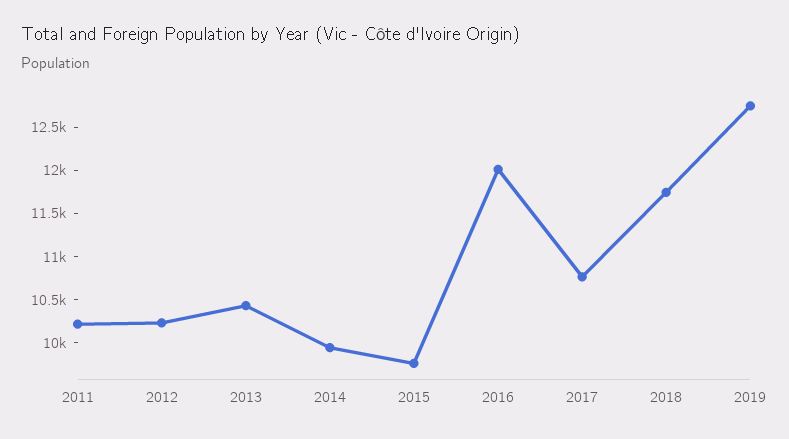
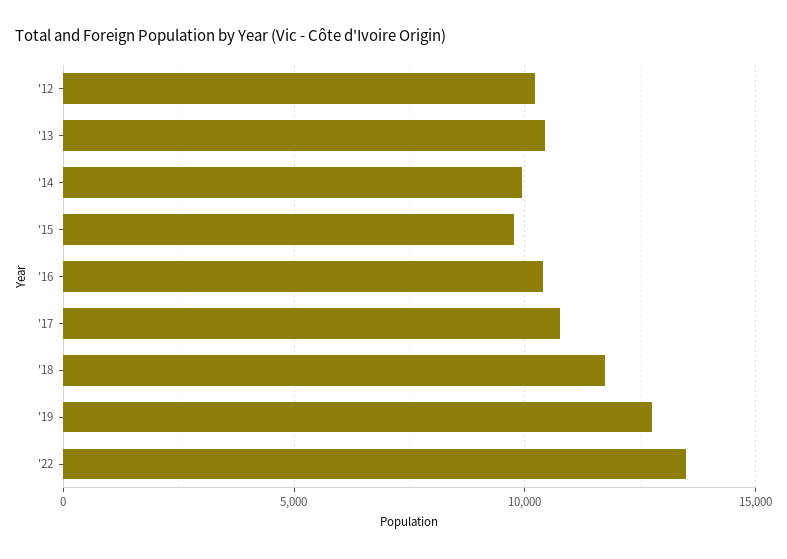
2011: 10200 -> none
2016: 12000 -> 10500
'22: none -> 13500

